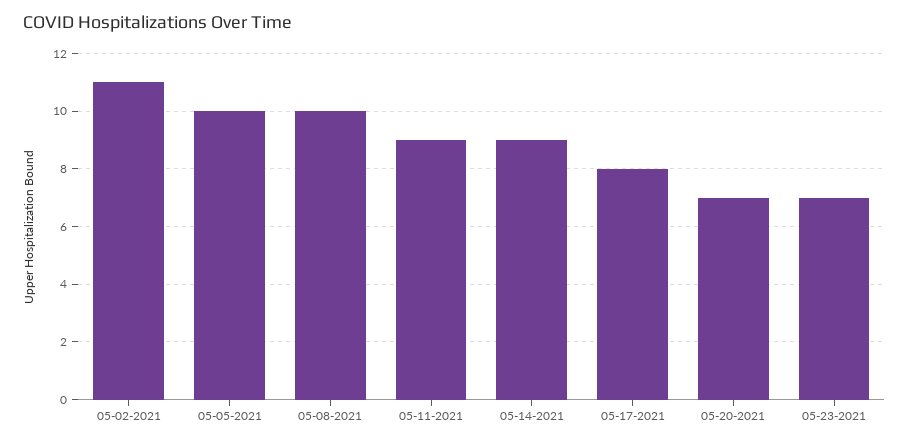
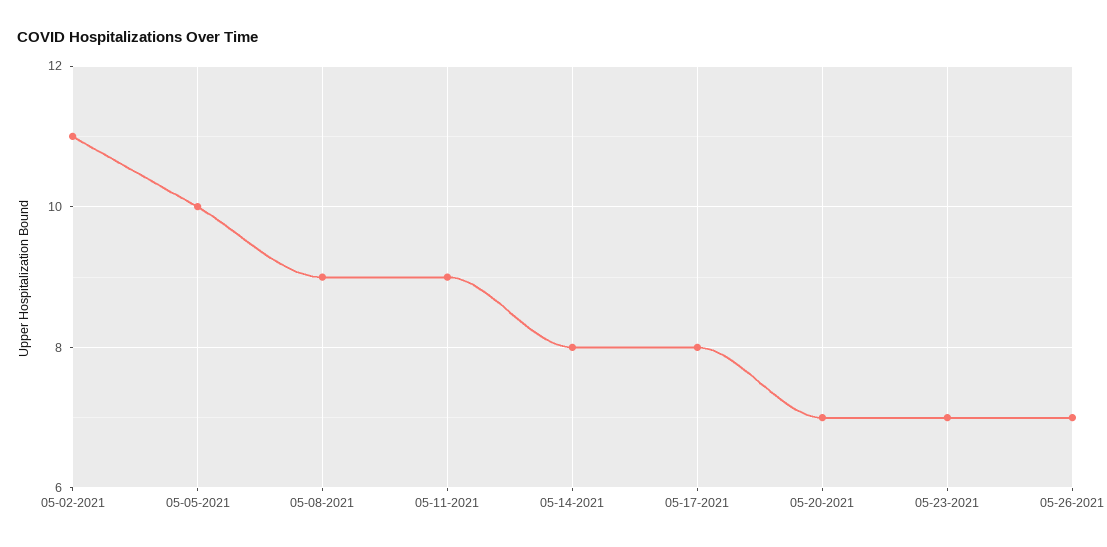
05-08-2021: 10 -> 9
05-14-2021: 9 -> 8
05-26-2021: none -> 7

